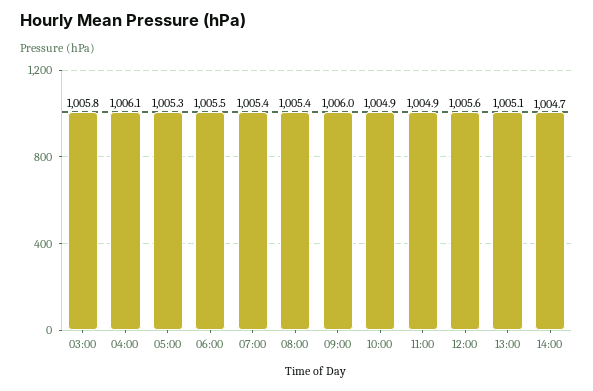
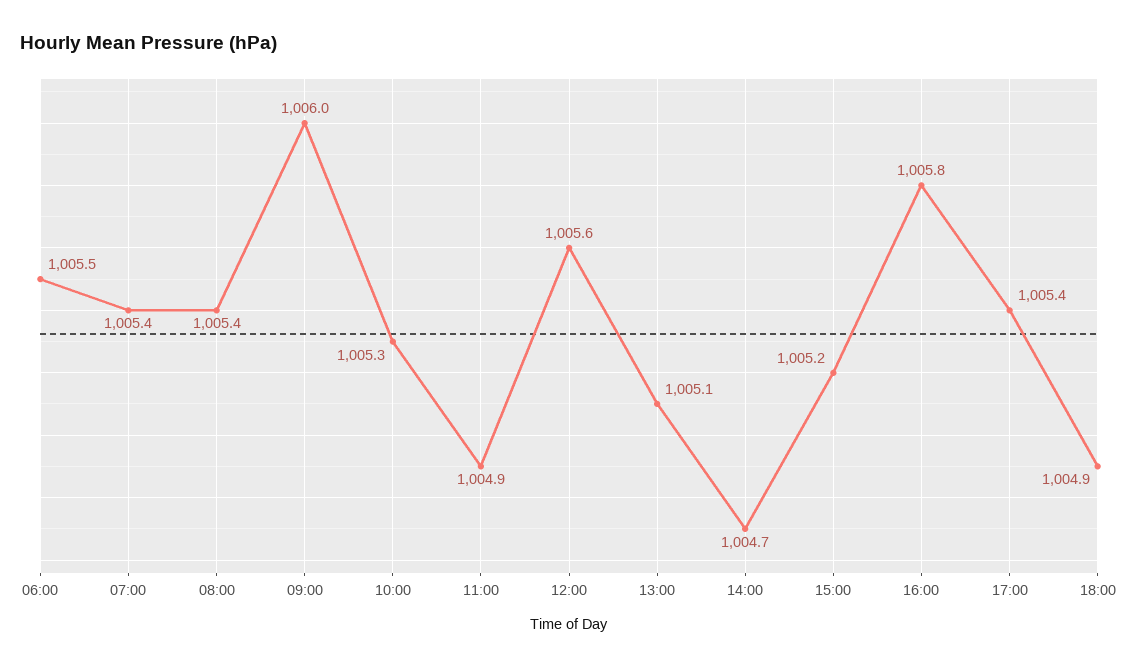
03:00: 1005.8 -> none
04:00: 1006.1 -> none
05:00: 1005.3 -> none
10:00: 1004.9 -> 1005.3
15:00: none -> 1005.2
16:00: none -> 1005.8
17:00: none -> 1005.4
18:00: none -> 1004.9

